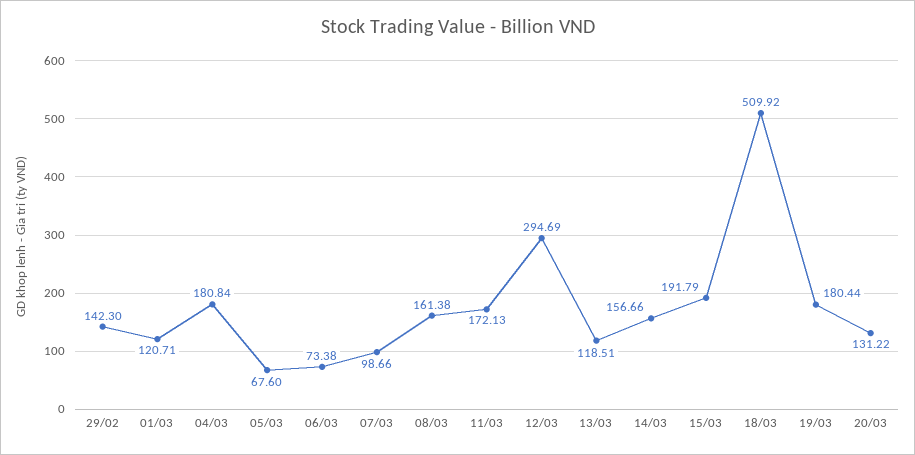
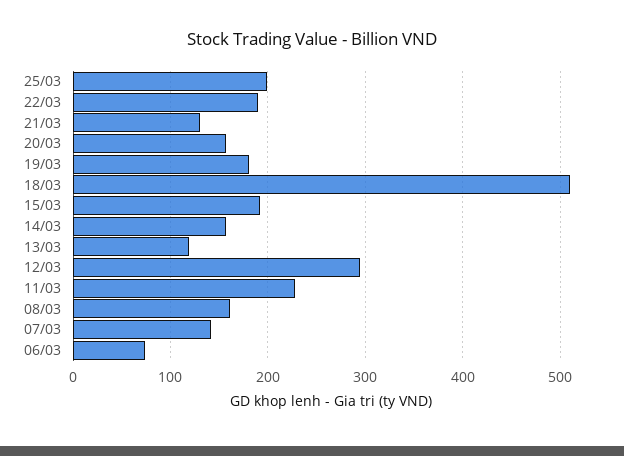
29/02: 142.3 -> none
01/03: 120.71 -> none
04/03: 180.84 -> none
05/03: 67.6 -> none
07/03: 98.66 -> 140
11/03: 172.13 -> 230
20/03: 131.22 -> 160
25/03: none -> 200
22/03: none -> 190
21/03: none -> 130

